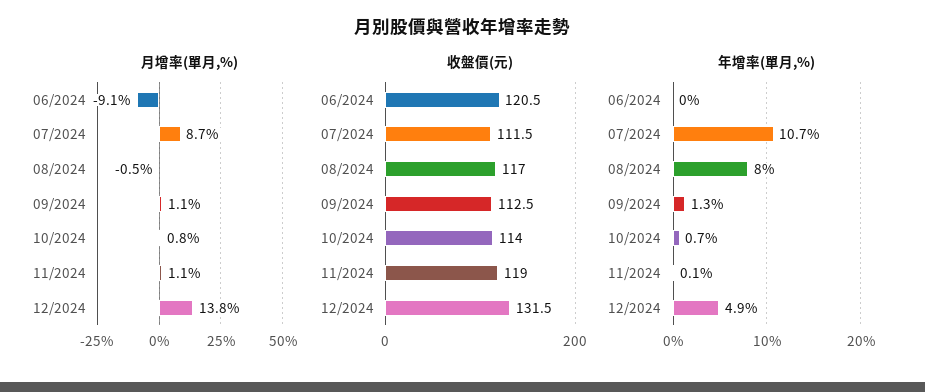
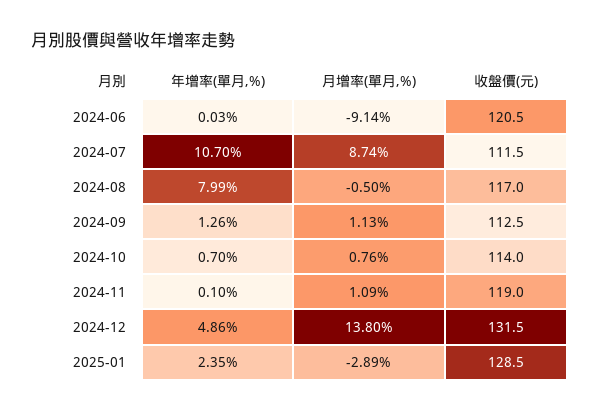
年增率(單月,%), 2025-01: none -> 2.35
月增率(單月,%), 2025-01: none -> -2.89
收盤價(元), 2025-01: none -> 128.5

